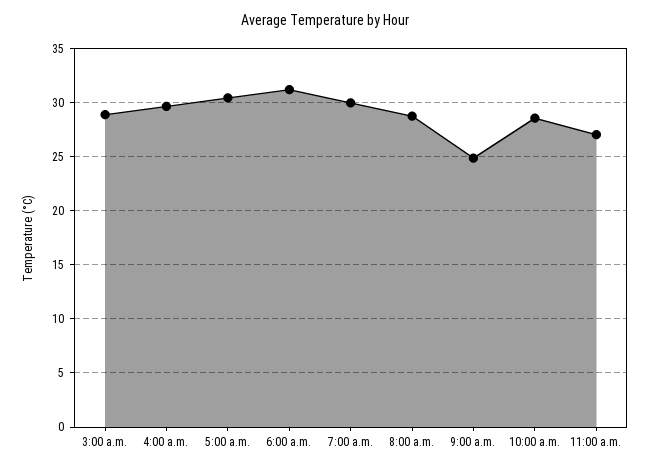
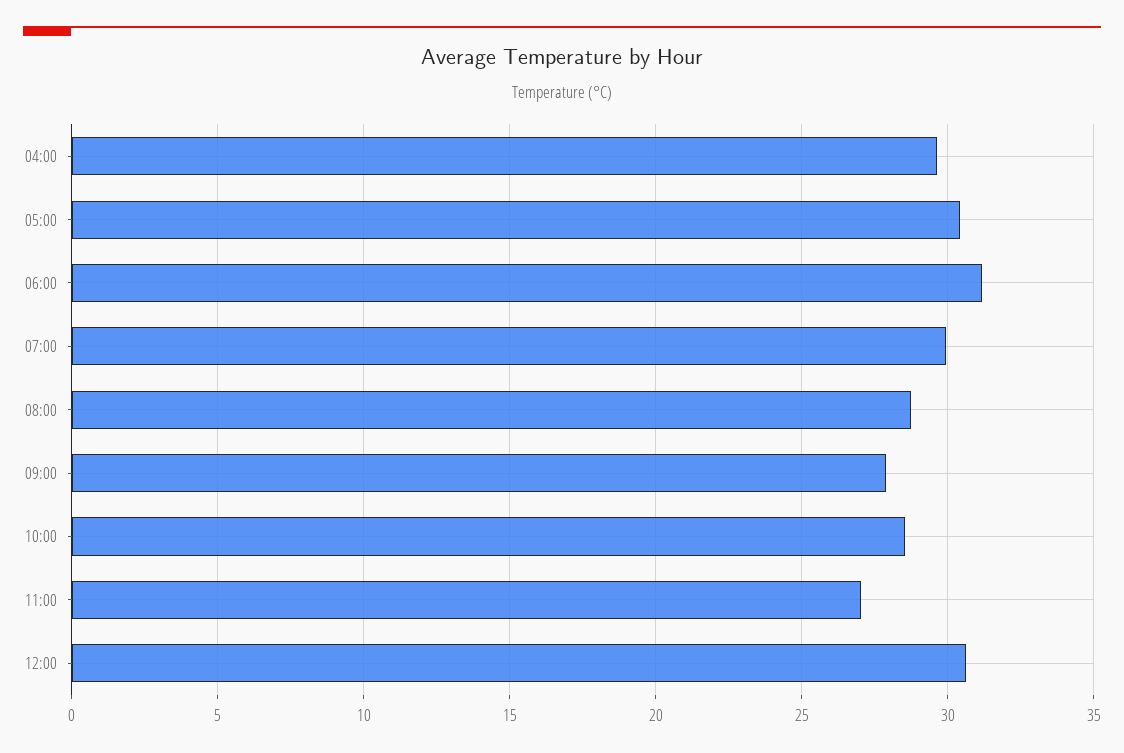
3:00 a.m.: 29 -> none
9:00 a.m.: 25 -> 28
12:00: none -> 30.5

